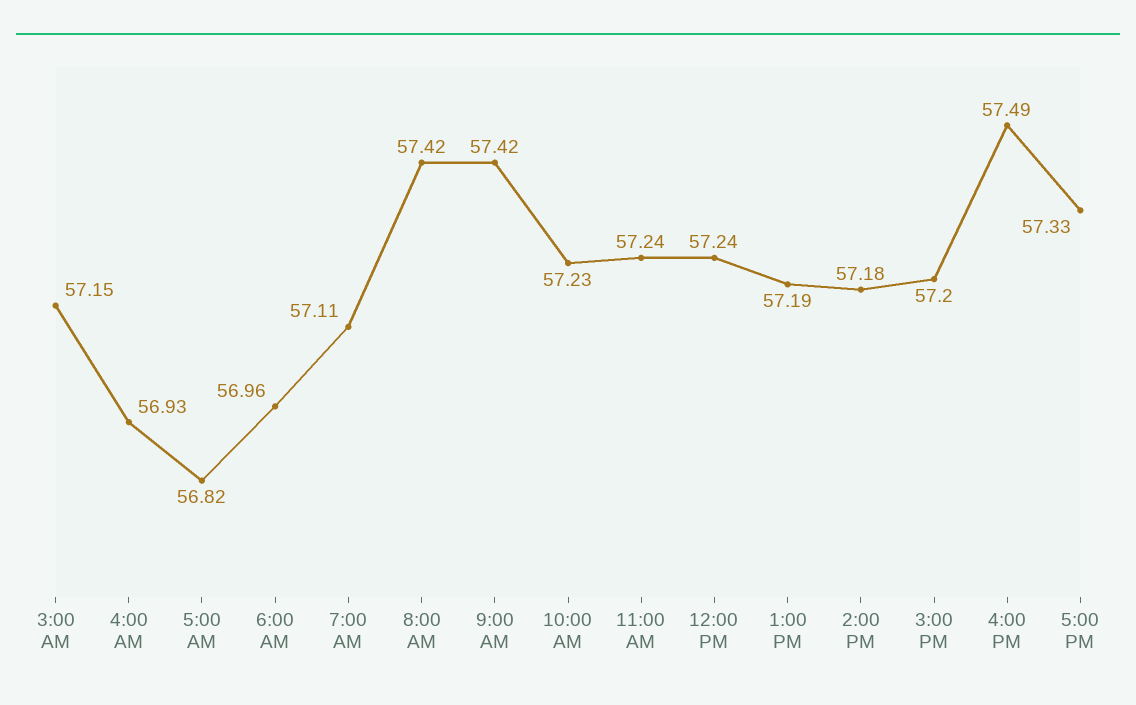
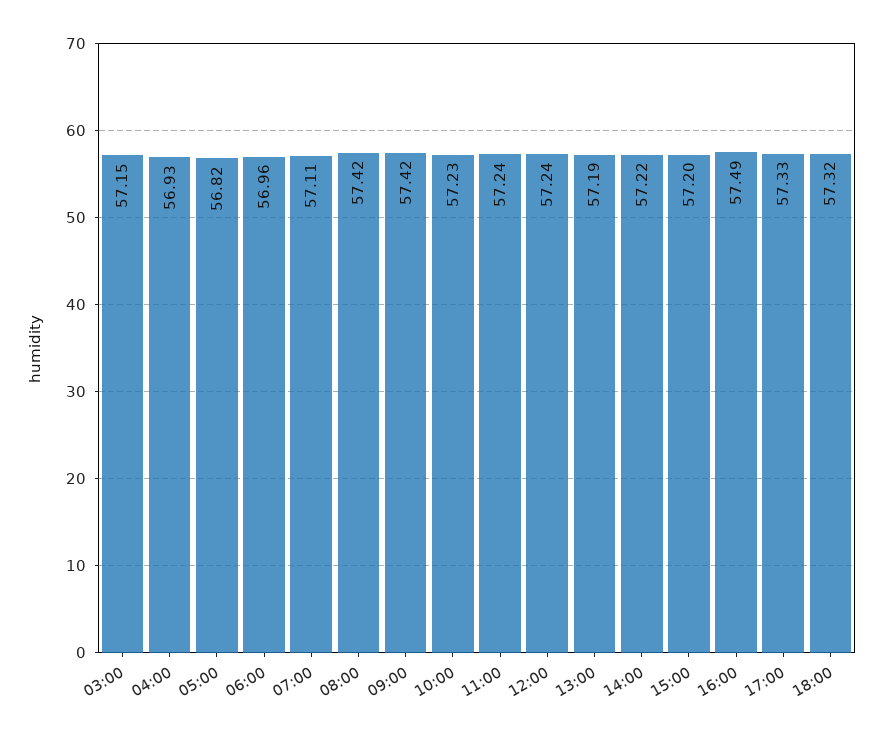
2:00 PM: 57.18 -> 57.22
18:00: none -> 57.32

